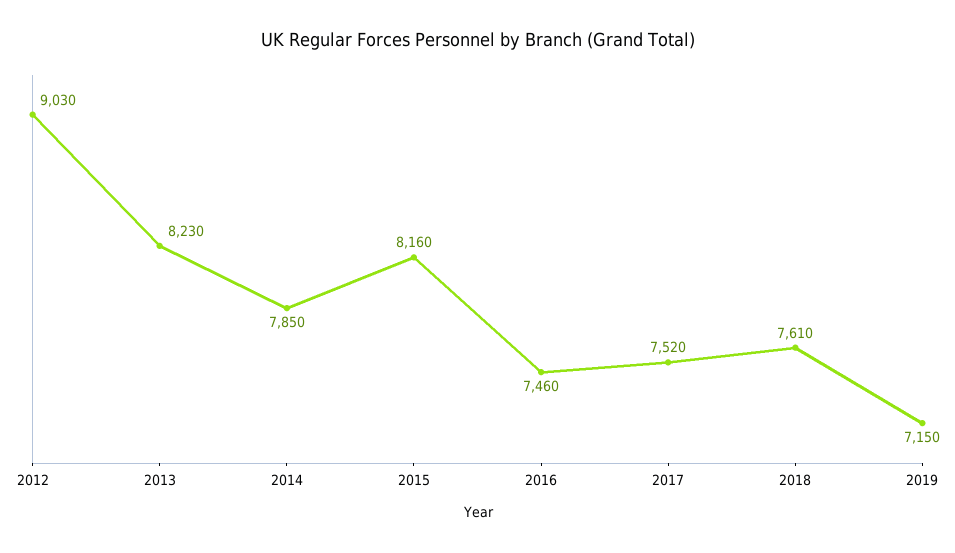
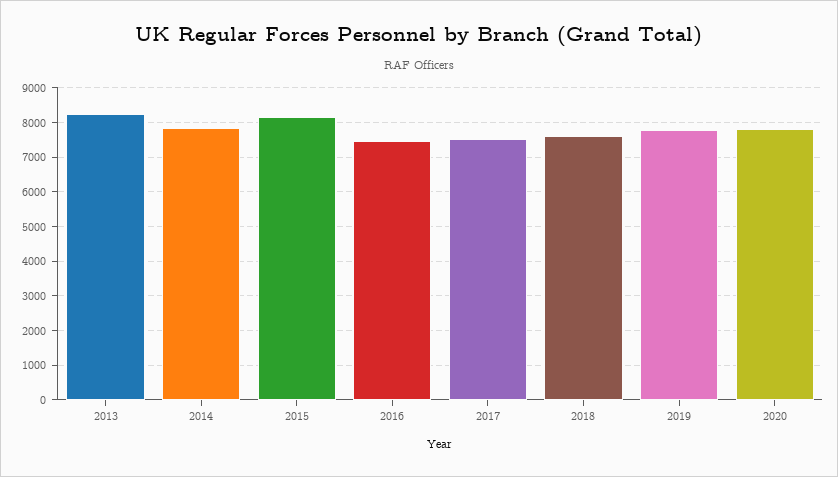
2012: 9030 -> none
2019: 7150 -> 7800
2020: none -> 7800

